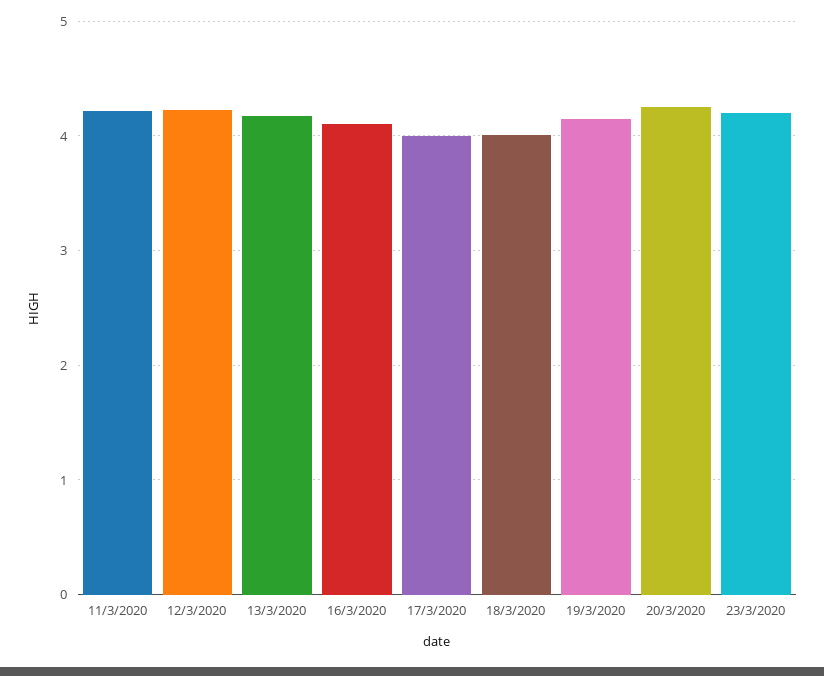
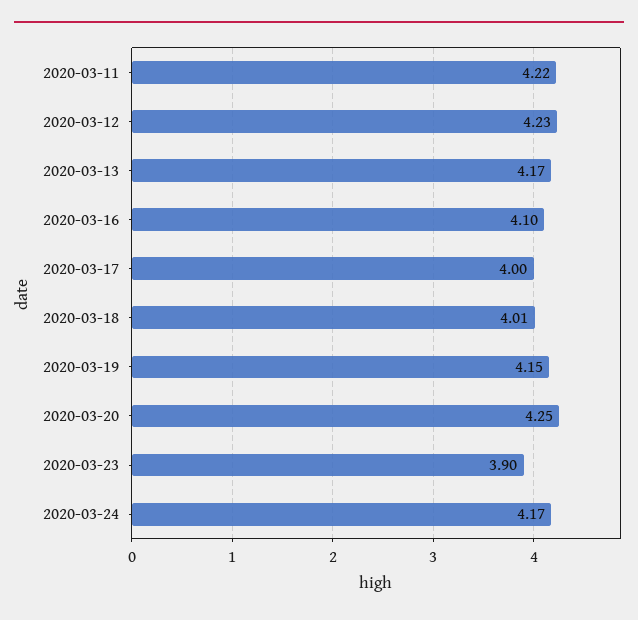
23/3/2020: 4.2 -> 3.9
2020-03-24: none -> 4.17

